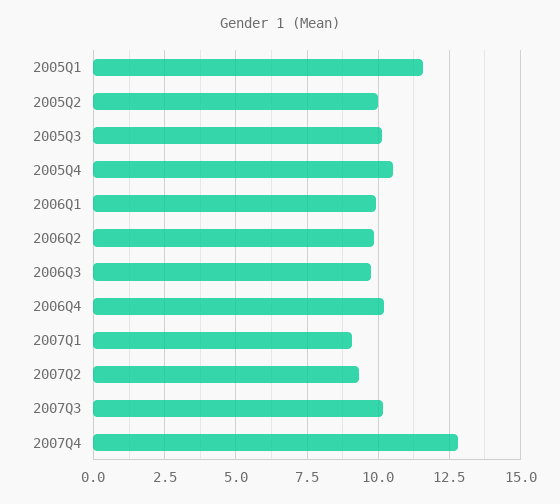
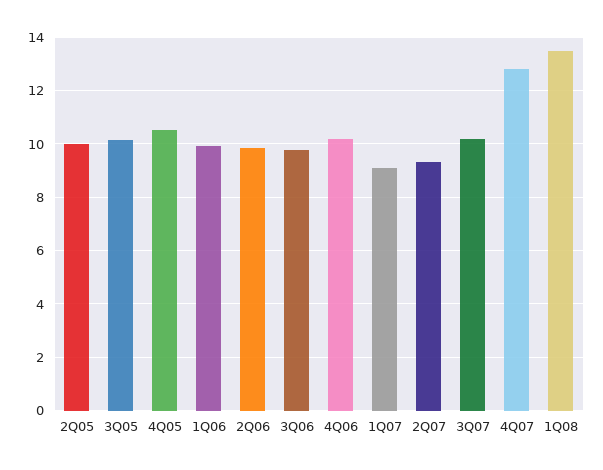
2005Q1: 11.5 -> none
1Q08: none -> 13.5

